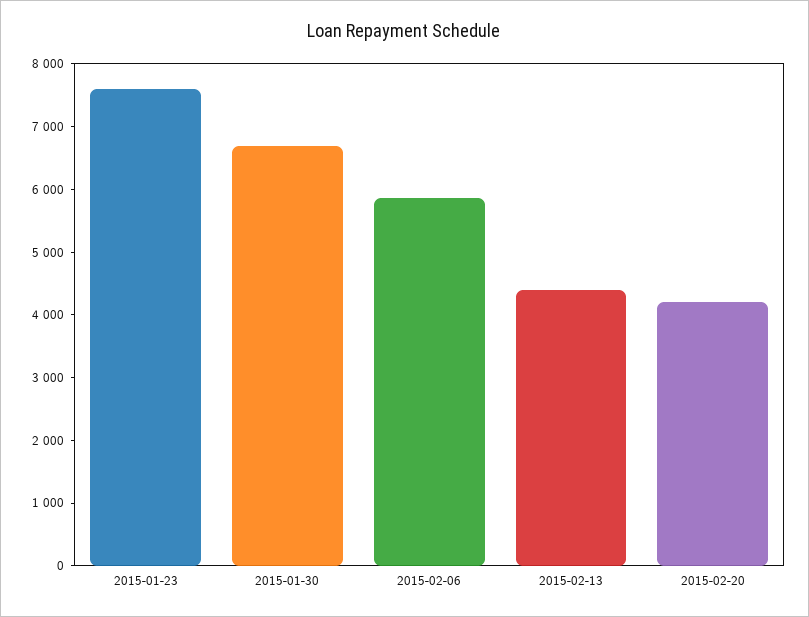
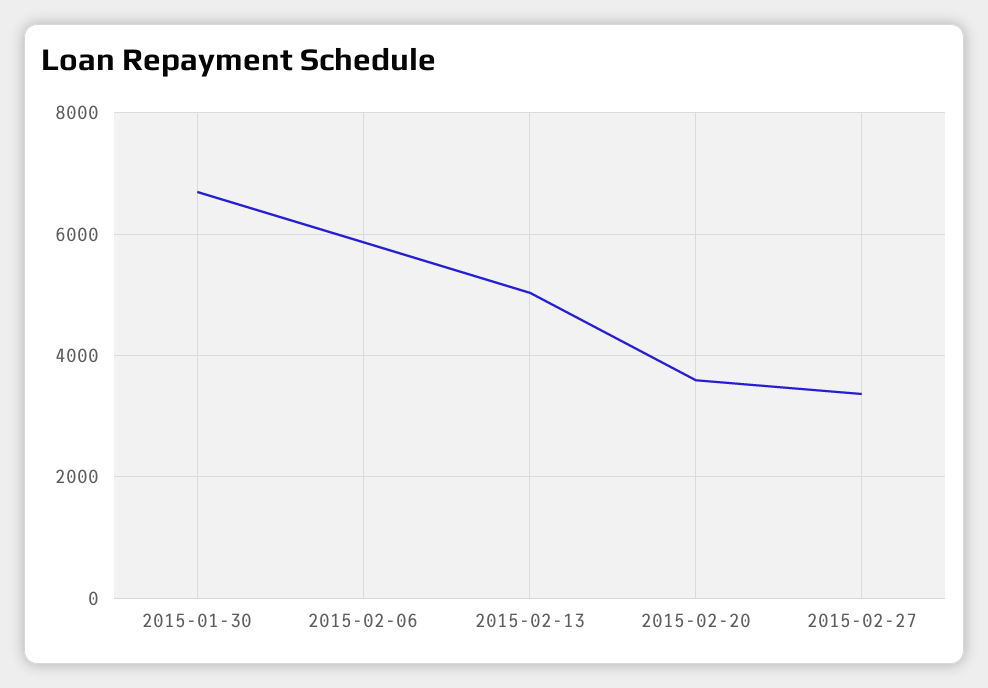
2015-01-23: 7600 -> none
2015-02-13: 4400 -> 5000
2015-02-20: 4200 -> 3600
2015-02-27: none -> 3400

